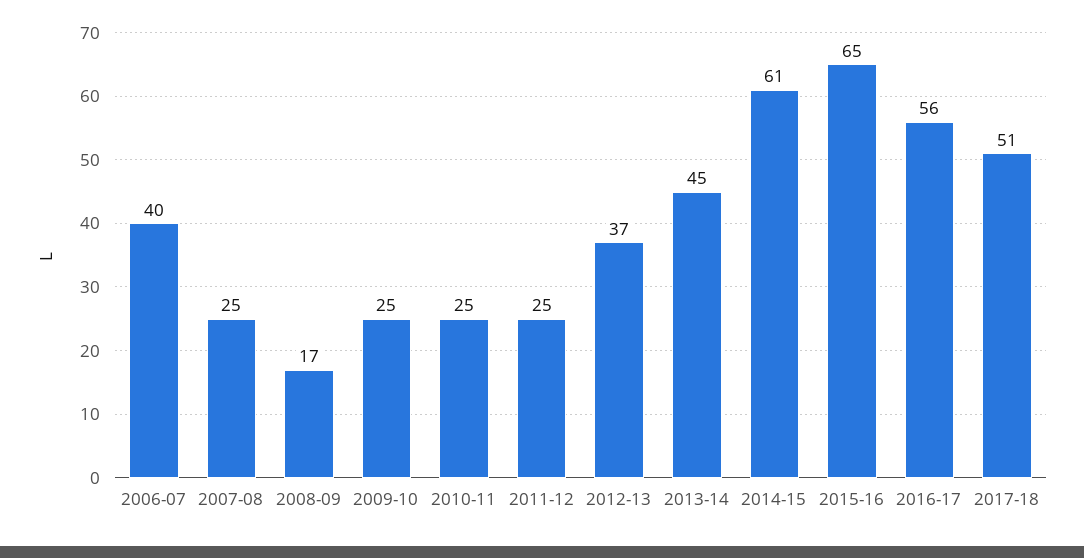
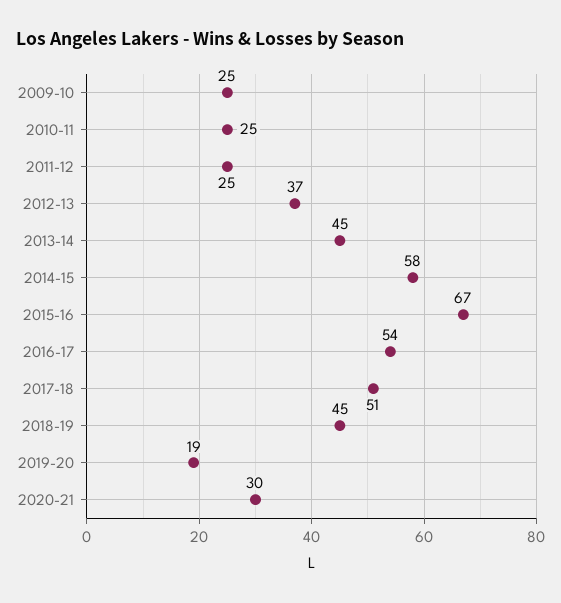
2006-07: 40 -> none
2007-08: 25 -> none
2008-09: 17 -> none
2014-15: 61 -> 58
2015-16: 65 -> 67
2016-17: 56 -> 54
2018-19: none -> 45
2019-20: none -> 19
2020-21: none -> 30

